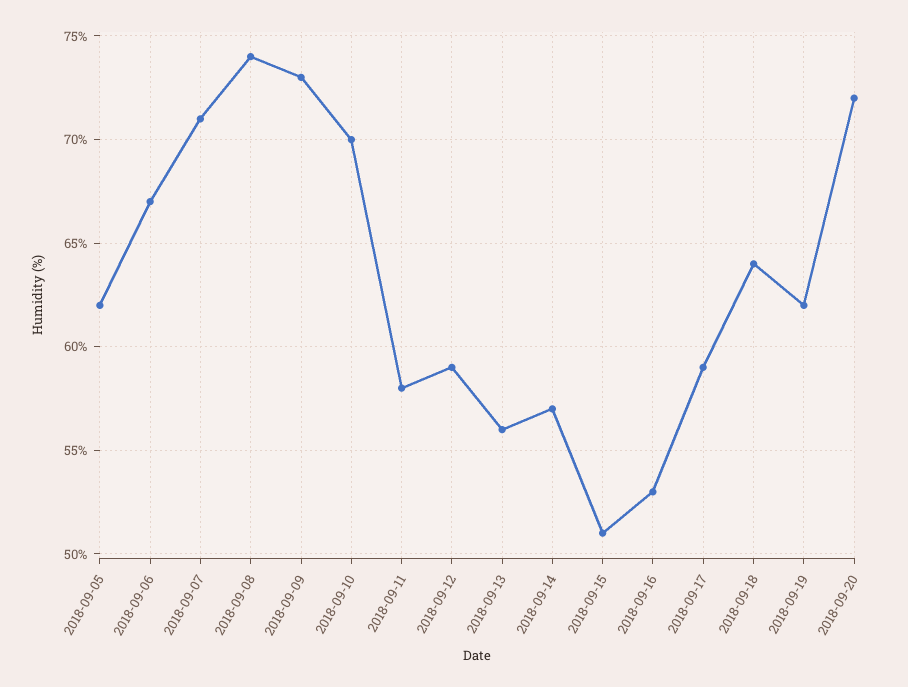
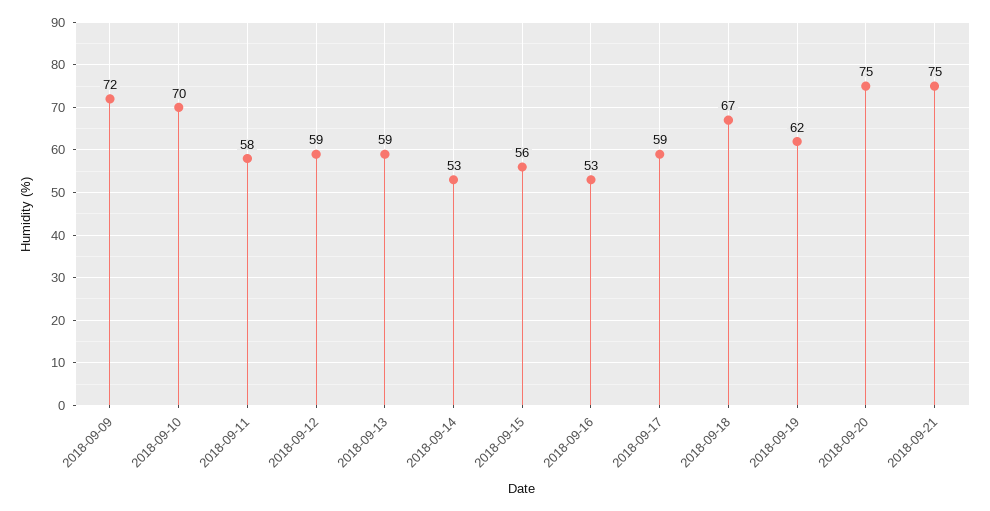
2018-09-05: 62 -> none
2018-09-06: 67 -> none
2018-09-07: 71 -> none
2018-09-08: 74 -> none
2018-09-09: 73 -> 72
2018-09-13: 56 -> 59
2018-09-14: 57 -> 53
2018-09-15: 51 -> 56
2018-09-18: 64 -> 67
2018-09-20: 72 -> 75
2018-09-21: none -> 75

